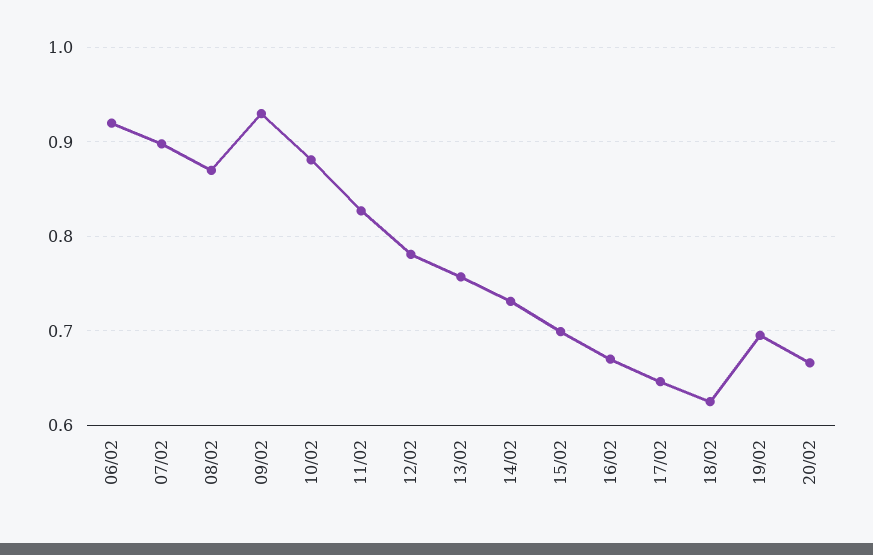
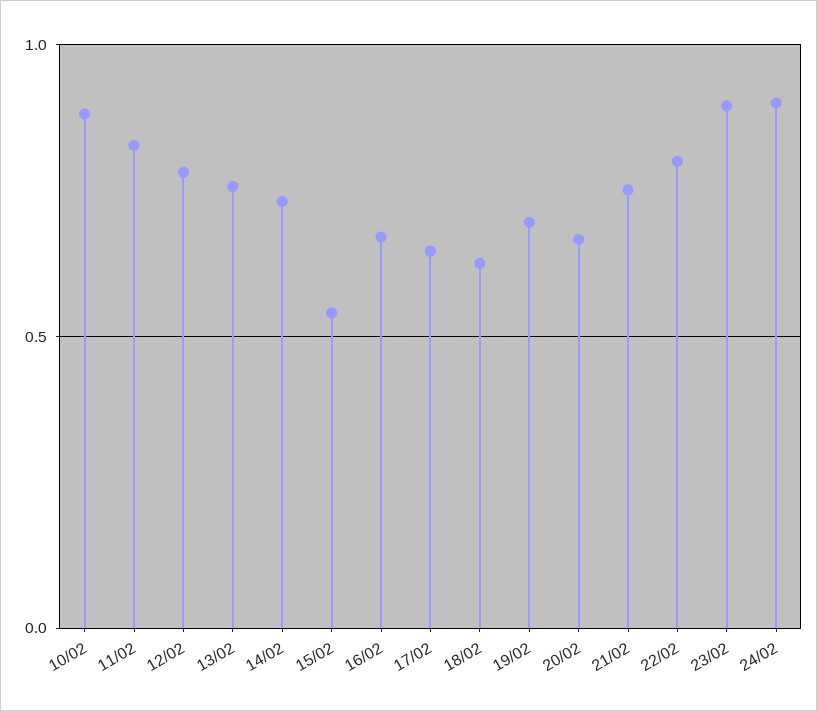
06/02: 0.92 -> none
07/02: 0.9 -> none
08/02: 0.87 -> none
09/02: 0.93 -> none
15/02: 0.7 -> 0.55
21/02: none -> 0.75
22/02: none -> 0.8
23/02: none -> 0.9
24/02: none -> 0.9

